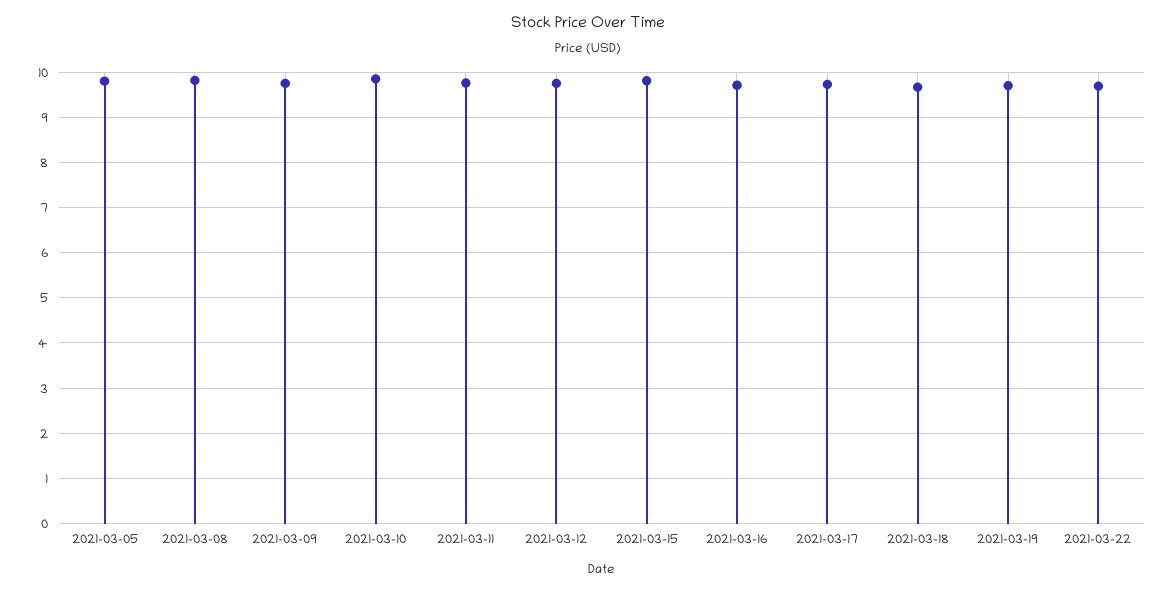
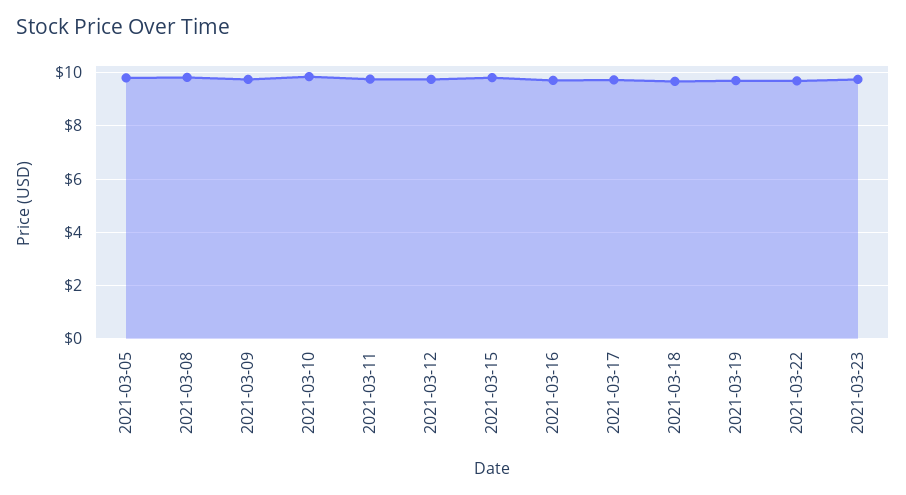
2021-03-23: none -> 9.75

